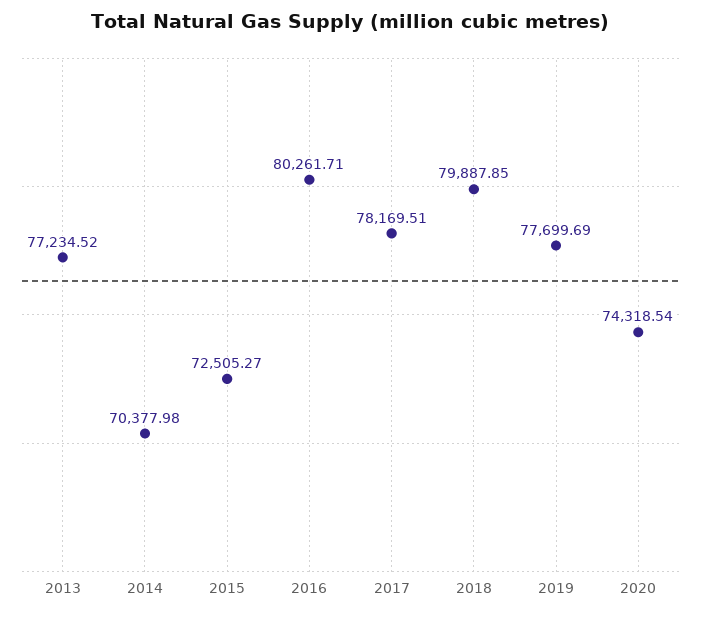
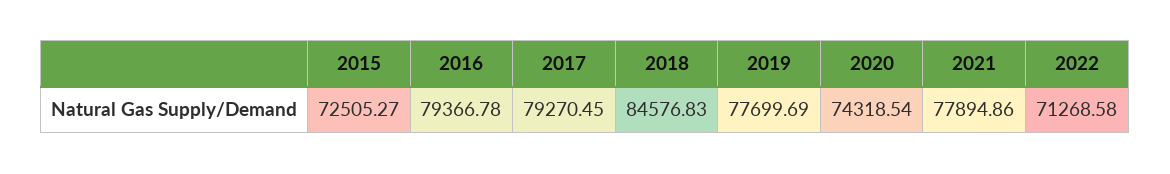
2013: 77234.52 -> none
2014: 70377.98 -> none
2016: 80261.71 -> 79366.78
2017: 78169.51 -> 79270.45
2018: 79887.85 -> 84576.83
2021: none -> 77894.86
2022: none -> 71268.58

